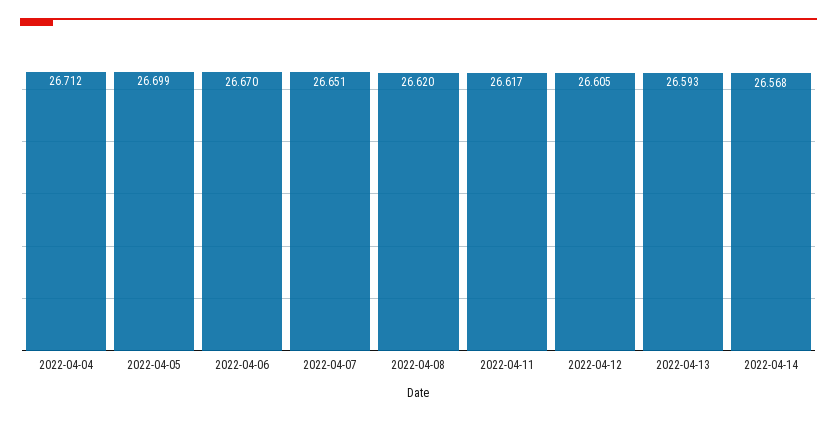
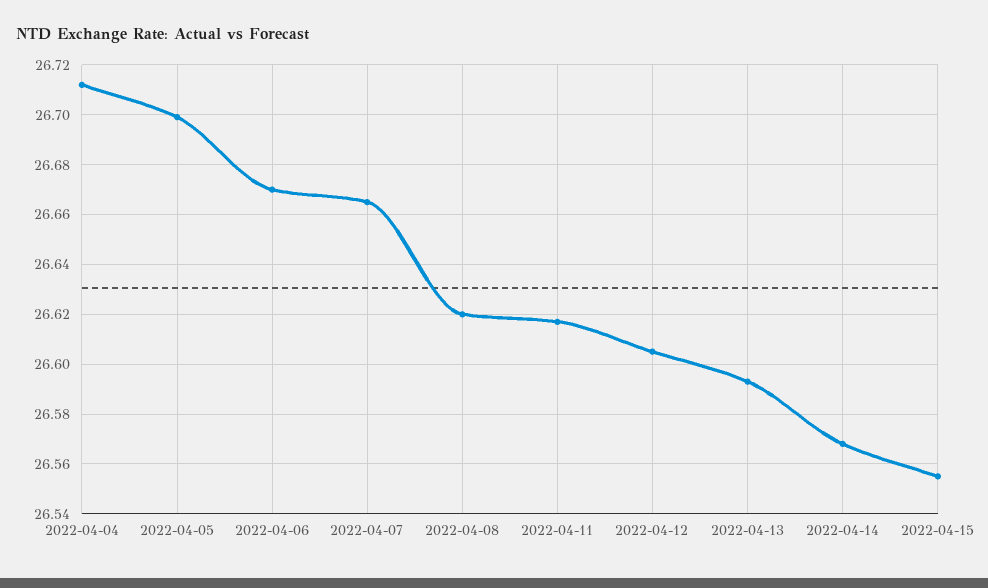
2022-04-07: 26.651 -> 26.665
2022-04-15: none -> 26.555

